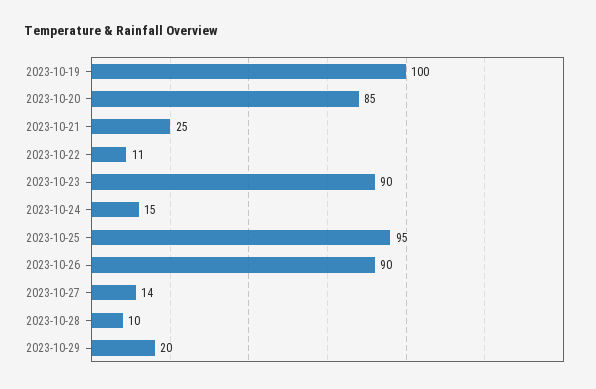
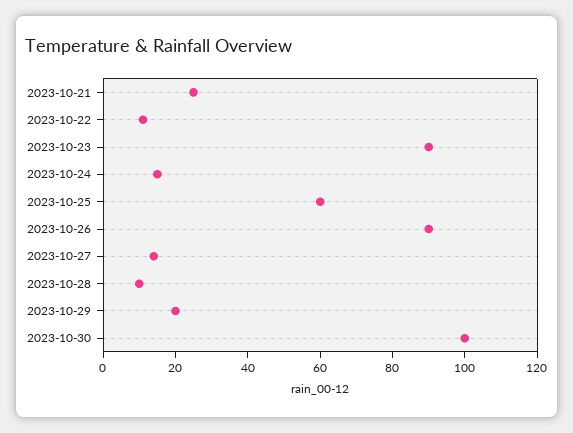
2023-10-19: 100 -> none
2023-10-20: 85 -> none
2023-10-25: 95 -> 60
2023-10-30: none -> 100

